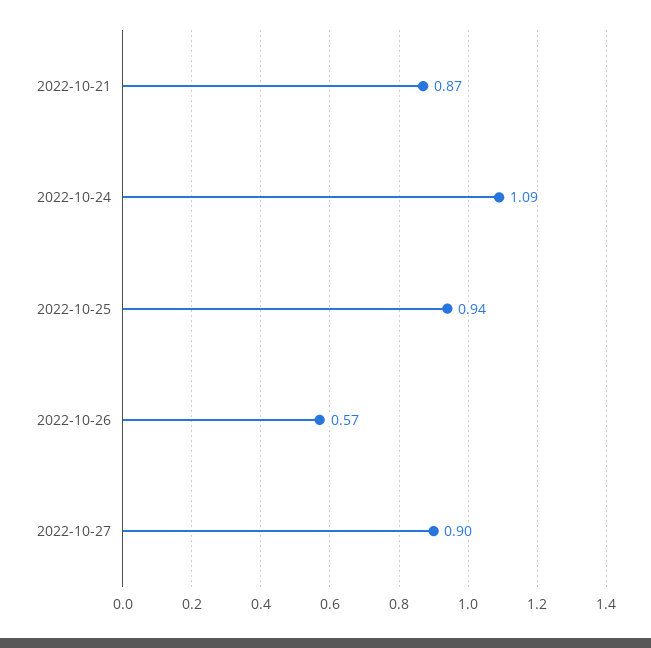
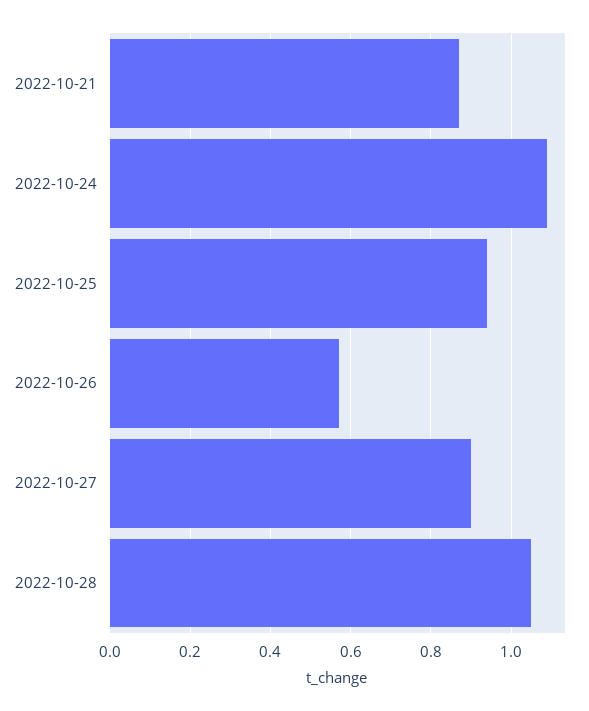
2022-10-28: none -> 1.05

